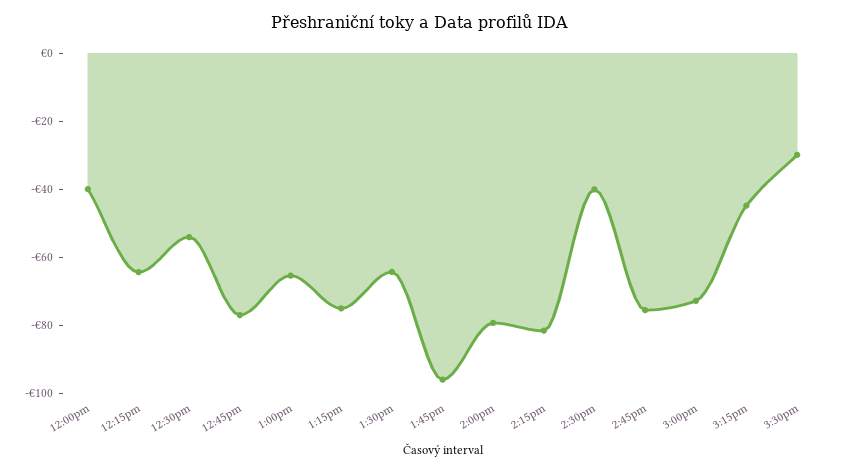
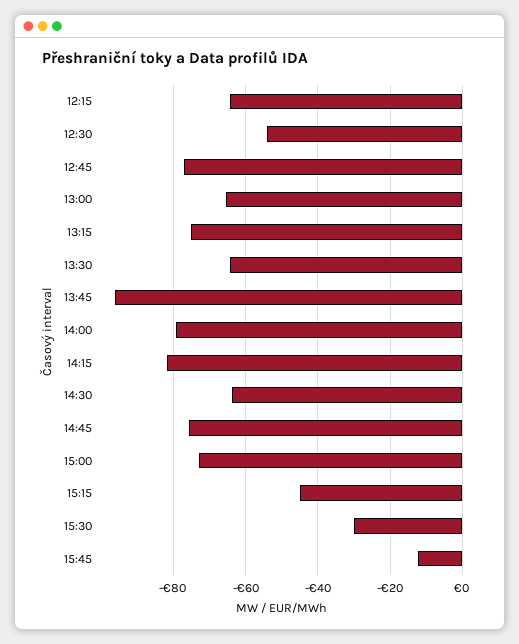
12:00pm: -40 -> none
2:30pm: -40 -> -64
15:45: none -> -12

